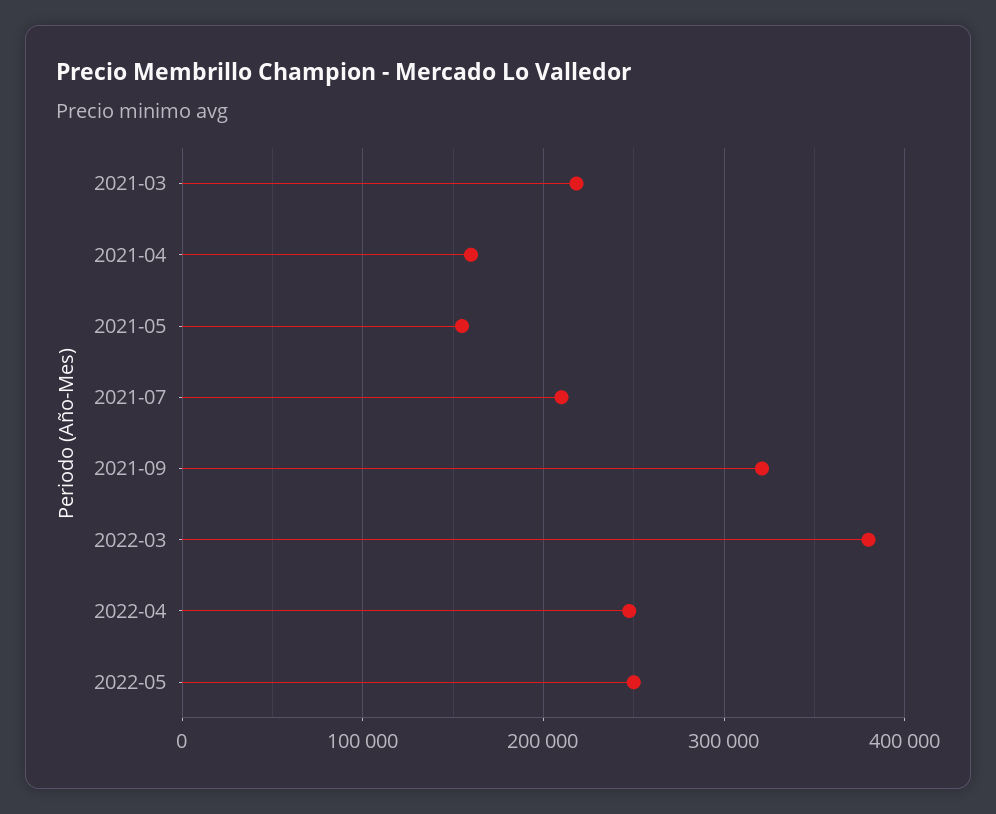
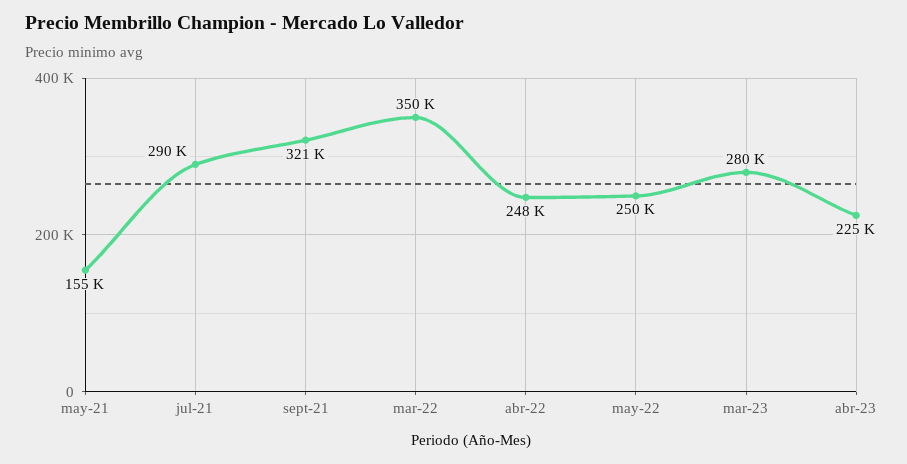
2021-03: 220000 -> none
2021-04: 160000 -> none
2021-07: 210000 -> 290000
2022-03: 380000 -> 350000
mar-23: none -> 280000
abr-23: none -> 225000

